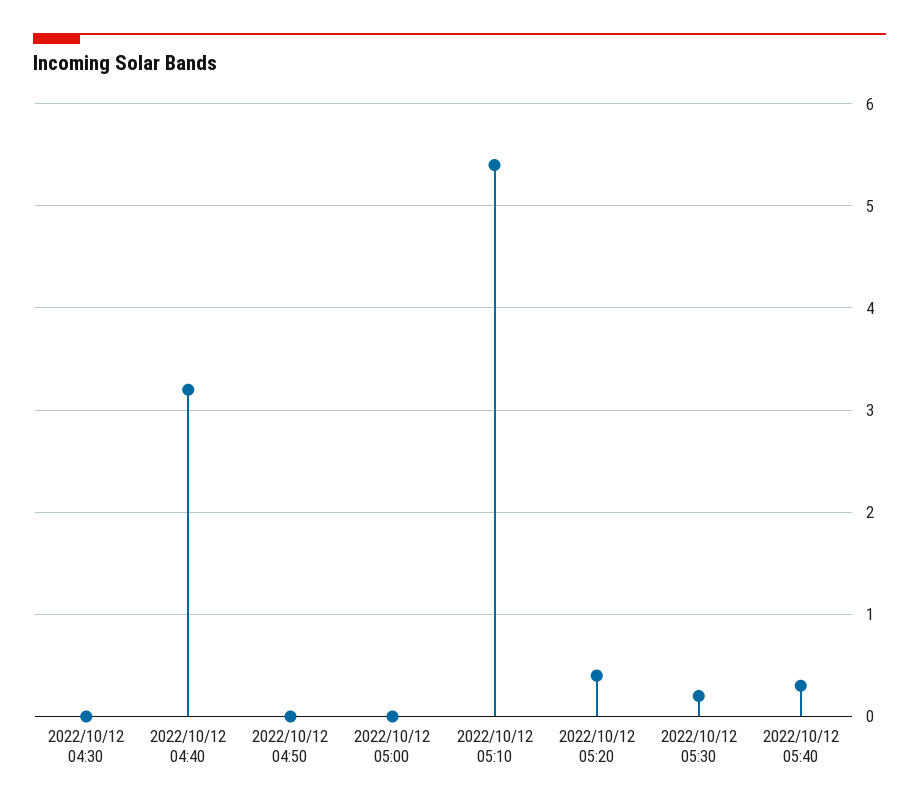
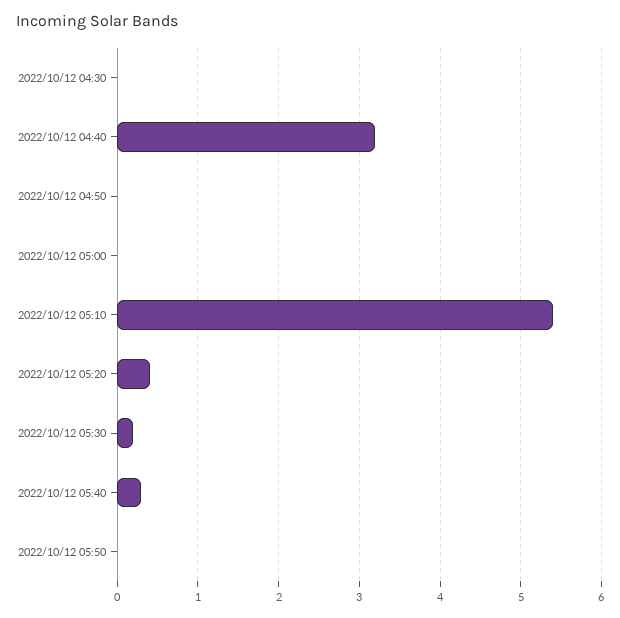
2022/10/12 05:50: none -> 0

